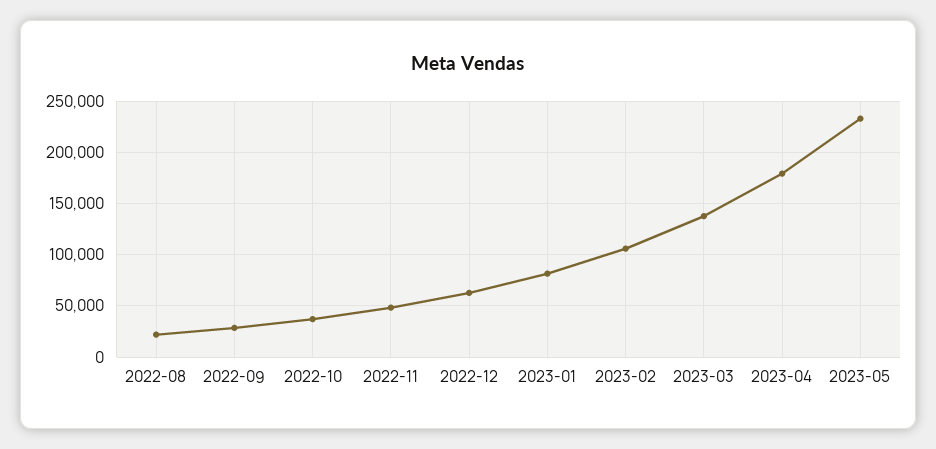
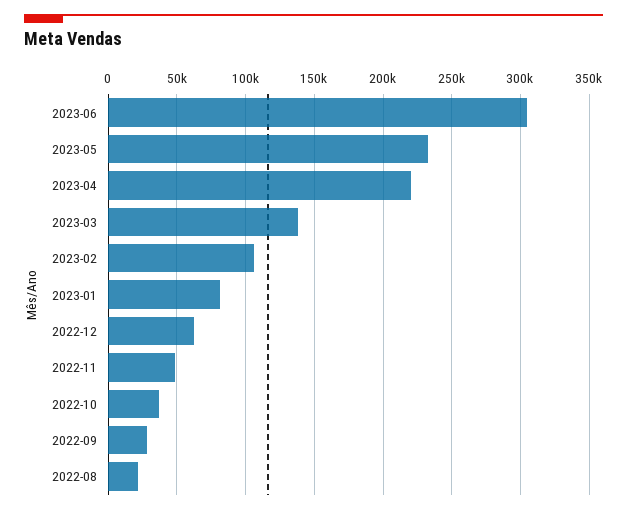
2023-04: 180000 -> 220000
2023-06: none -> 305000

